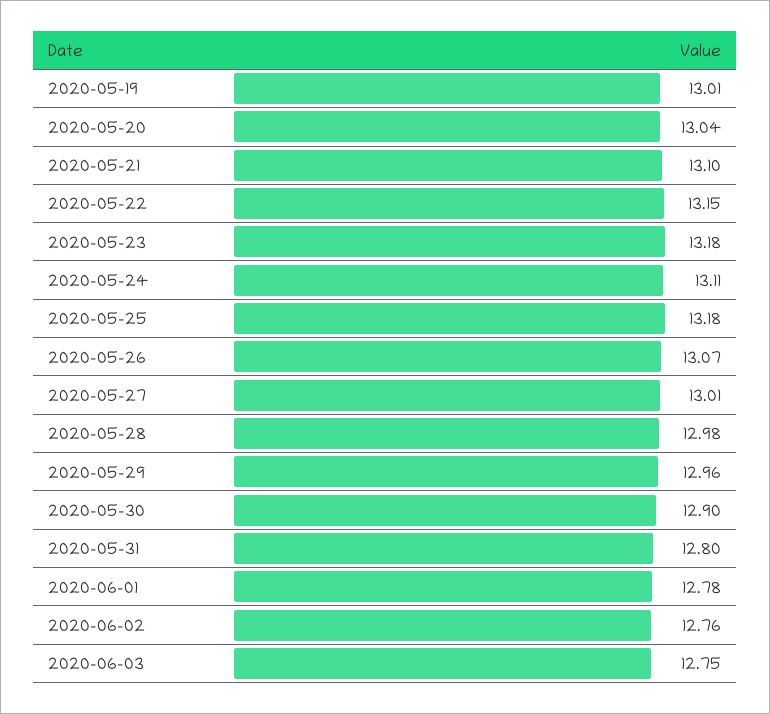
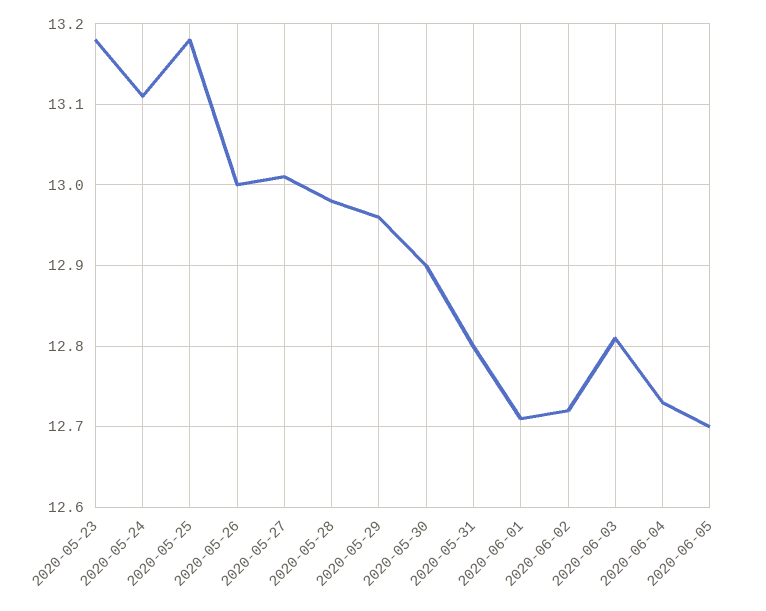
2020-05-19: 13.01 -> none
2020-05-20: 13.04 -> none
2020-05-21: 13.1 -> none
2020-05-22: 13.15 -> none
2020-05-26: 13.07 -> 13
2020-06-01: 12.78 -> 12.71
2020-06-02: 12.76 -> 12.72
2020-06-03: 12.75 -> 12.81
2020-06-04: none -> 12.73
2020-06-05: none -> 12.7

